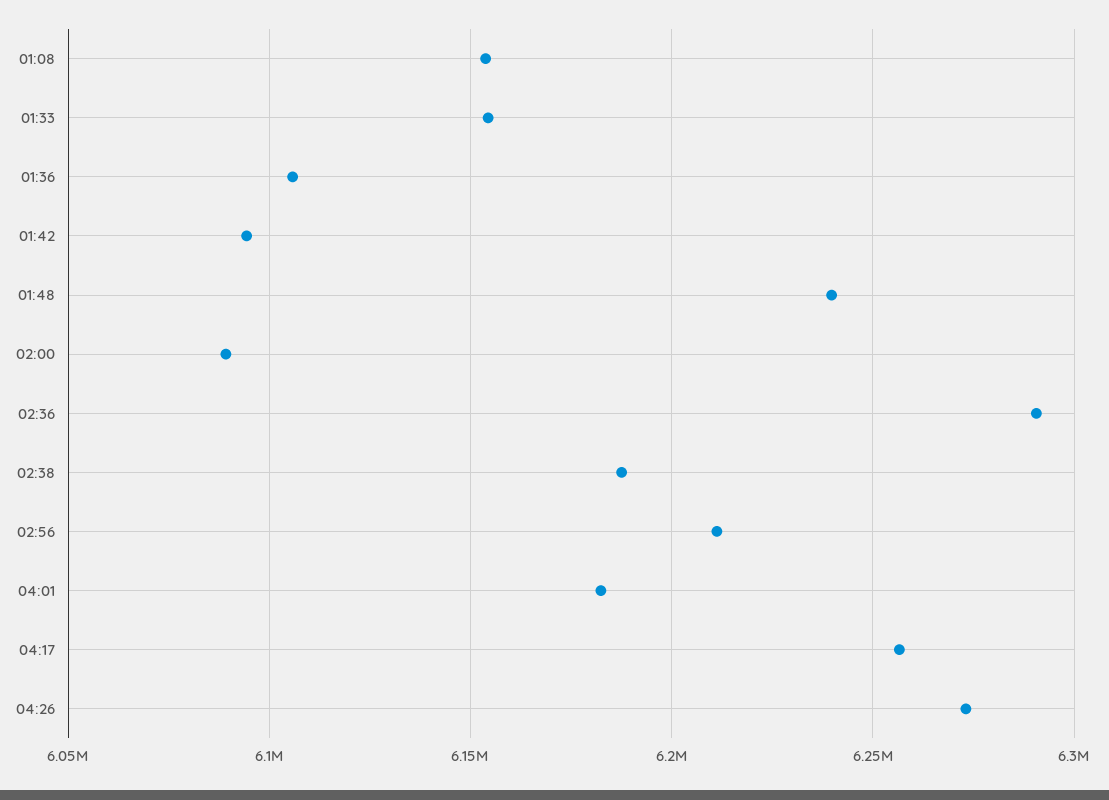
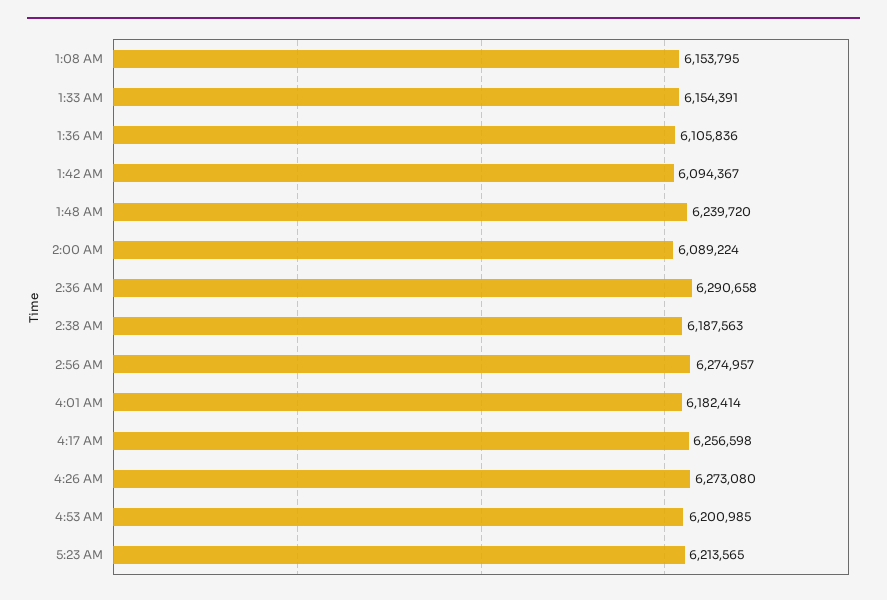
02:56: 6210000 -> 6274957
4:53 AM: none -> 6200985
5:23 AM: none -> 6213565

